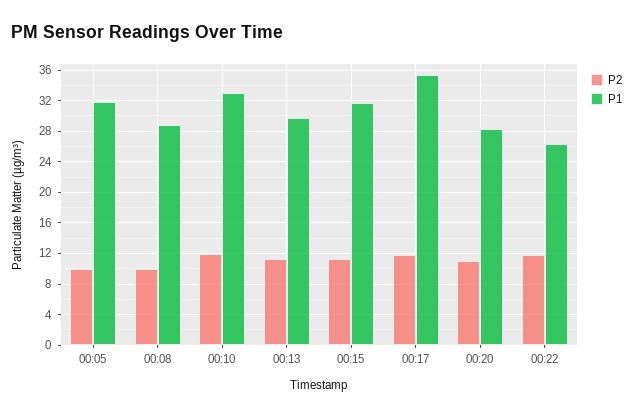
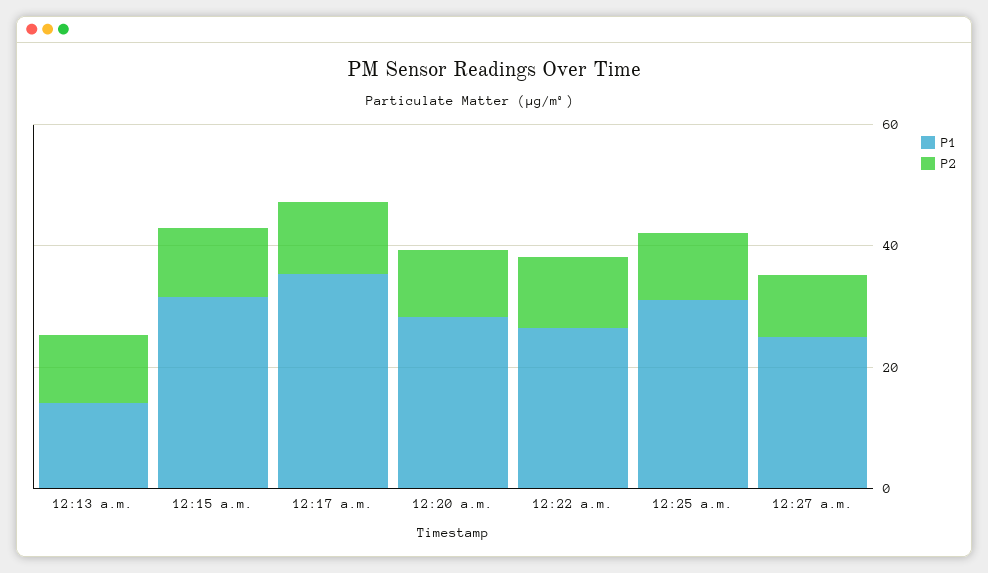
P2, 00:05: 10 -> none
P1, 00:05: 32 -> none
P2, 00:08: 10 -> none
P1, 00:08: 29 -> none
P2, 00:10: 12 -> none
P1, 00:10: 33 -> none
P1, 00:13: 30 -> 15
P1, 12:25 a.m.: none -> 30
P2, 12:25 a.m.: none -> 10
P1, 12:27 a.m.: none -> 25
P2, 12:27 a.m.: none -> 10

